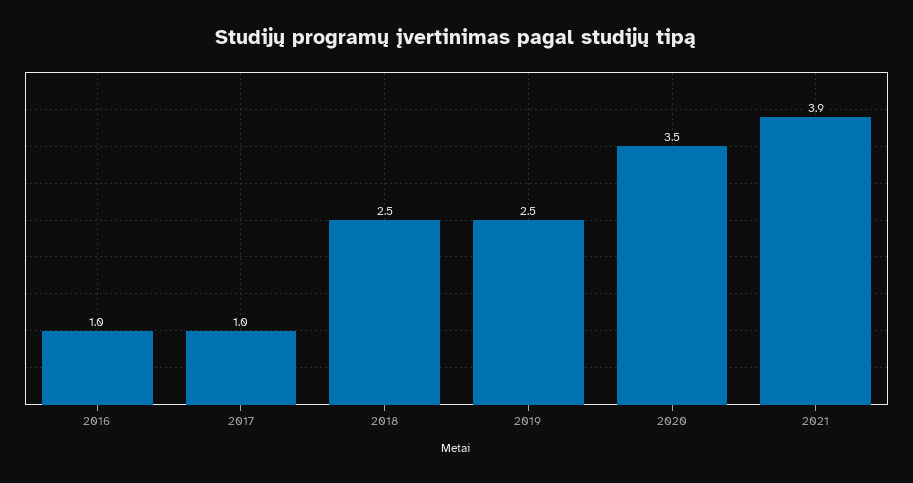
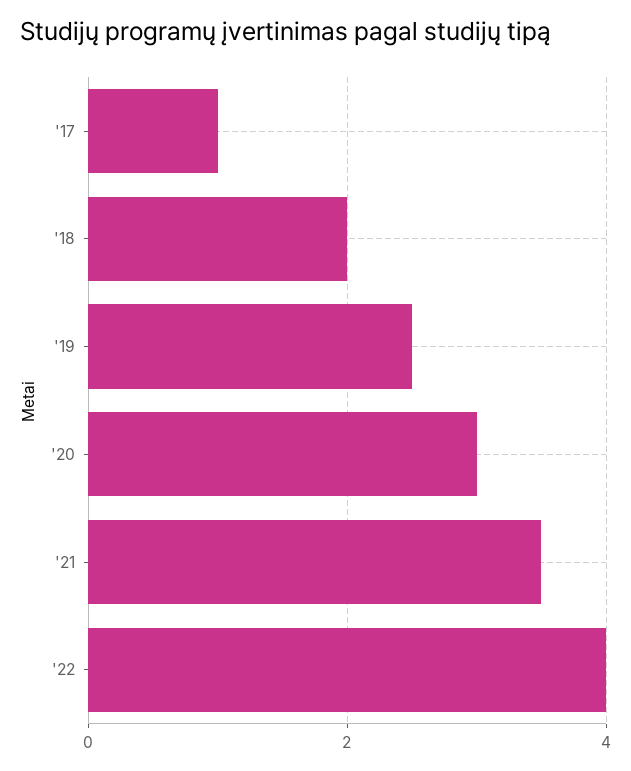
2016: 1 -> none
2018: 2.5 -> 2
2020: 3.5 -> 3
2021: 3.9 -> 3.5
'22: none -> 4

